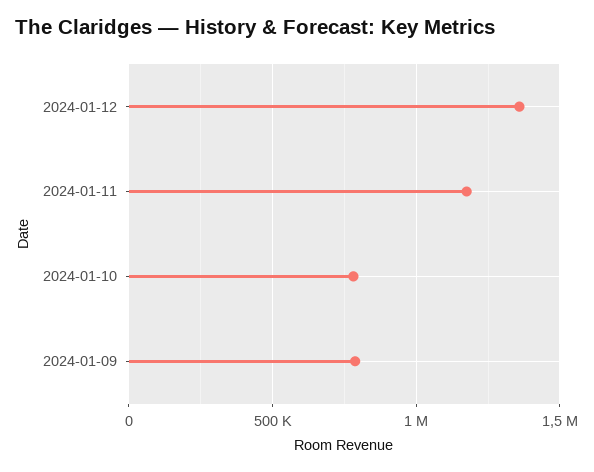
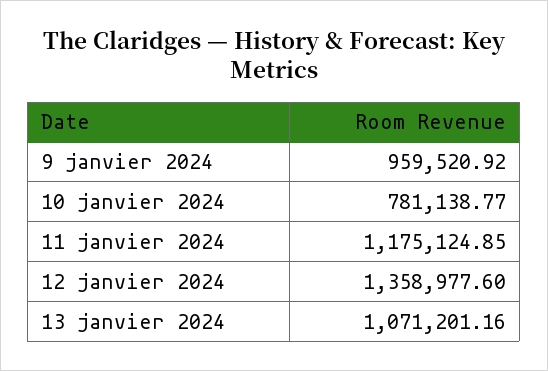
2024-01-09: 800000 -> 959520.92
13 janvier 2024: none -> 1071201.16

